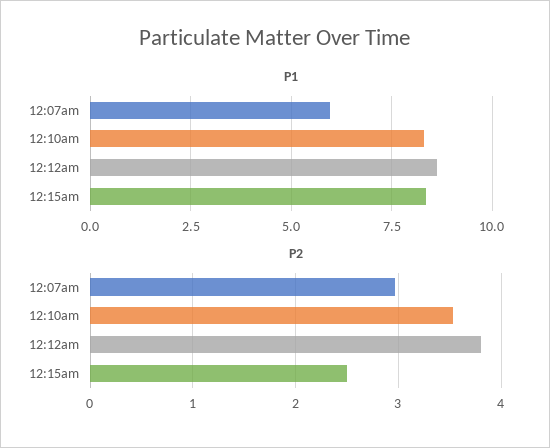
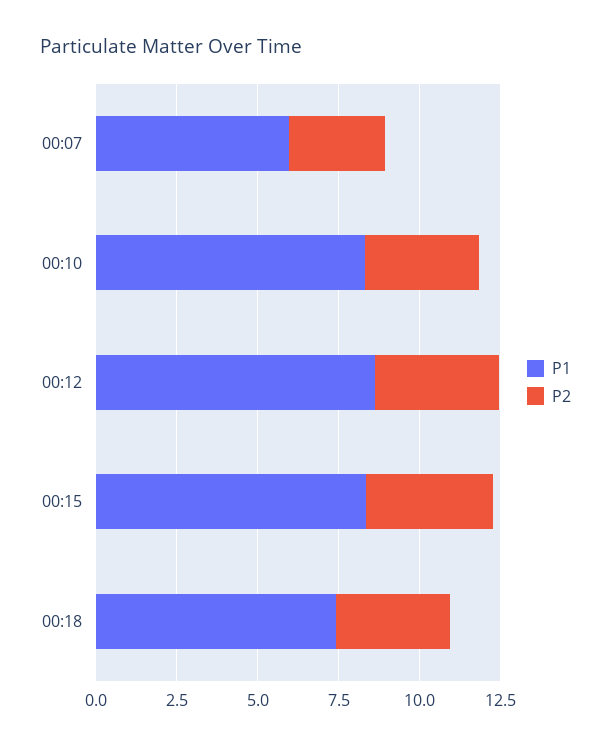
P2, 12:15am: 2.5 -> 4
P1, 00:18: none -> 7.5
P2, 00:18: none -> 3.5

